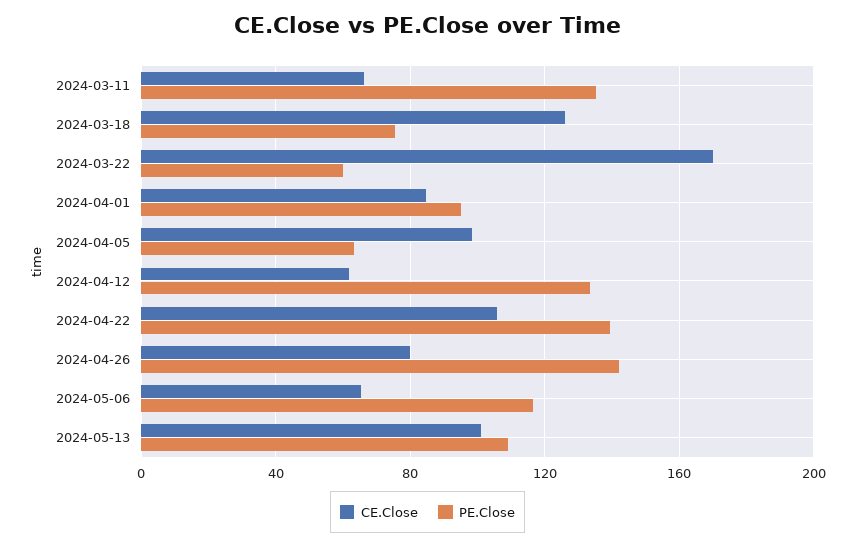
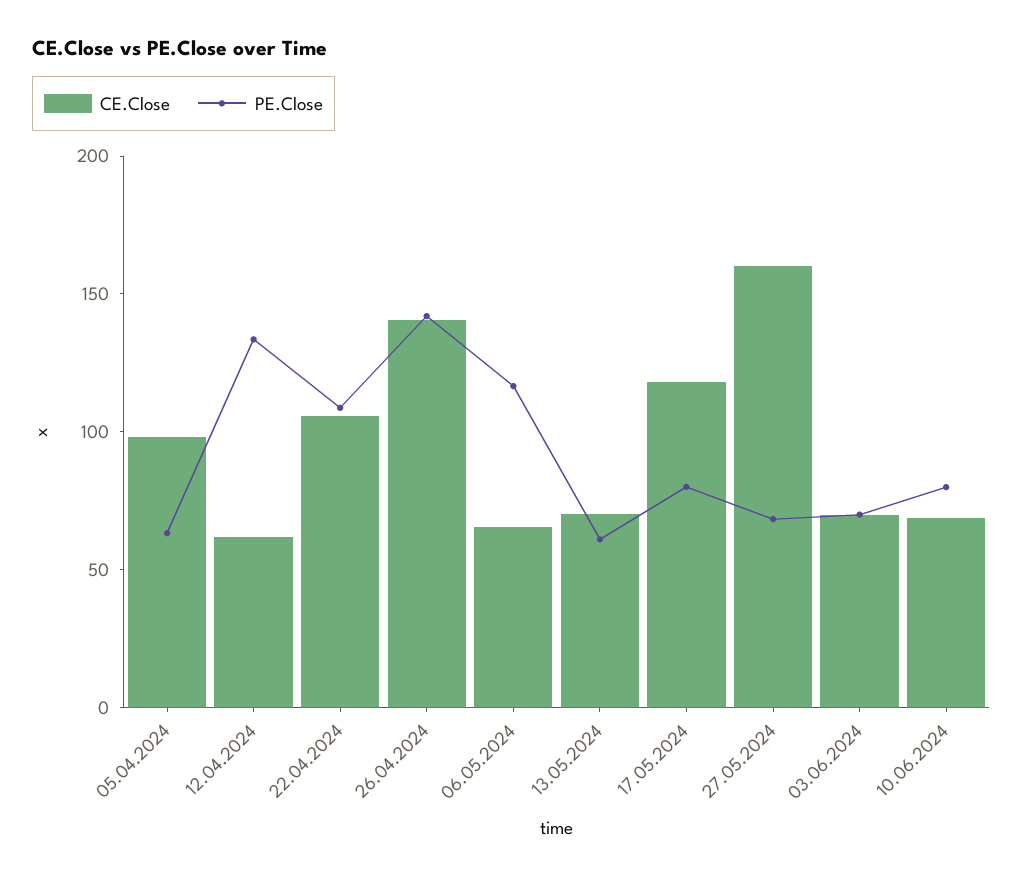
CE.Close, 2024-03-11: 65 -> none
PE.Close, 2024-03-11: 135 -> none
CE.Close, 2024-03-18: 125 -> none
PE.Close, 2024-03-18: 75 -> none
CE.Close, 2024-03-22: 170 -> none
PE.Close, 2024-03-22: 60 -> none
CE.Close, 2024-04-01: 85 -> none
PE.Close, 2024-04-01: 95 -> none
PE.Close, 2024-04-22: 140 -> 110
CE.Close, 2024-04-26: 80 -> 140
CE.Close, 2024-05-13: 100 -> 70
PE.Close, 2024-05-13: 110 -> 60
CE.Close, 17.05.2024: none -> 120
PE.Close, 17.05.2024: none -> 80
CE.Close, 27.05.2024: none -> 160
PE.Close, 27.05.2024: none -> 70
CE.Close, 03.06.2024: none -> 70
PE.Close, 03.06.2024: none -> 70
CE.Close, 10.06.2024: none -> 70
PE.Close, 10.06.2024: none -> 80

